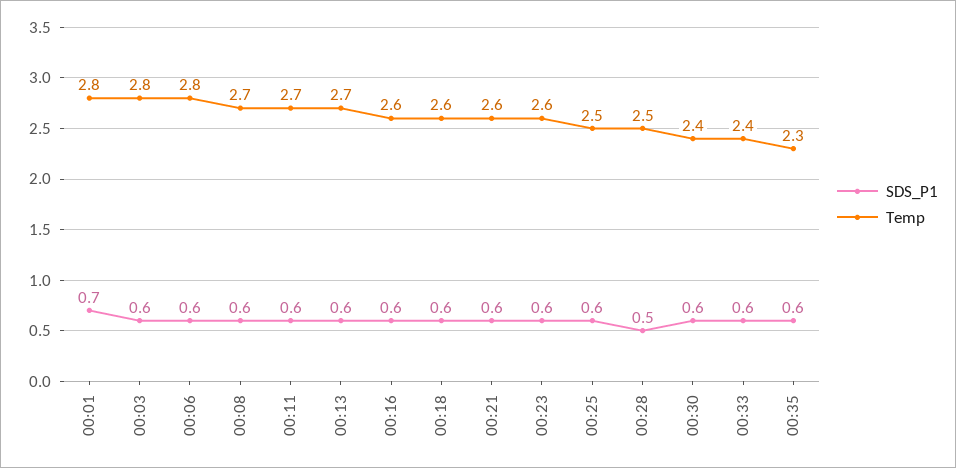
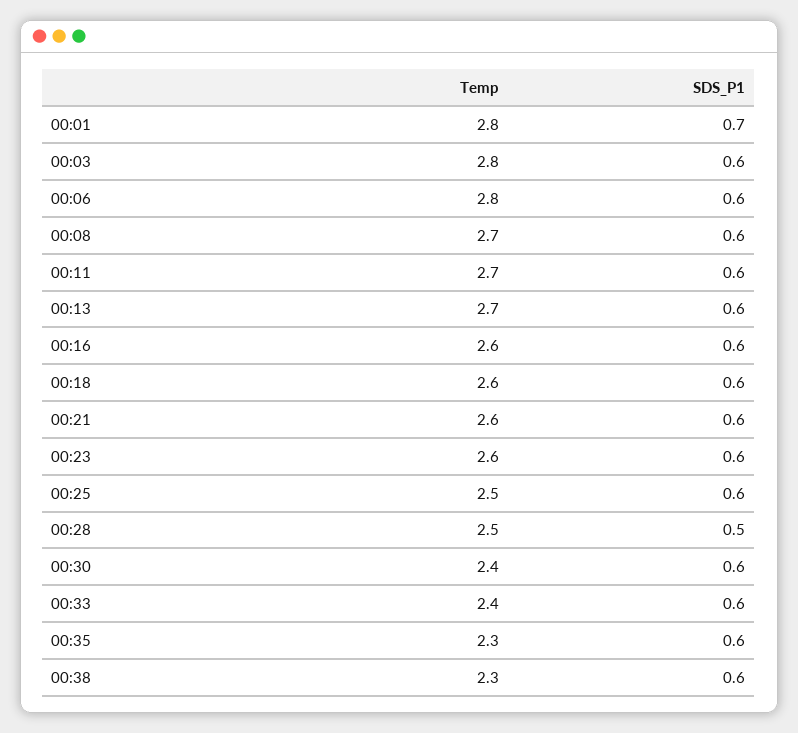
Temp, 00:38: none -> 2.3
SDS_P1, 00:38: none -> 0.6

